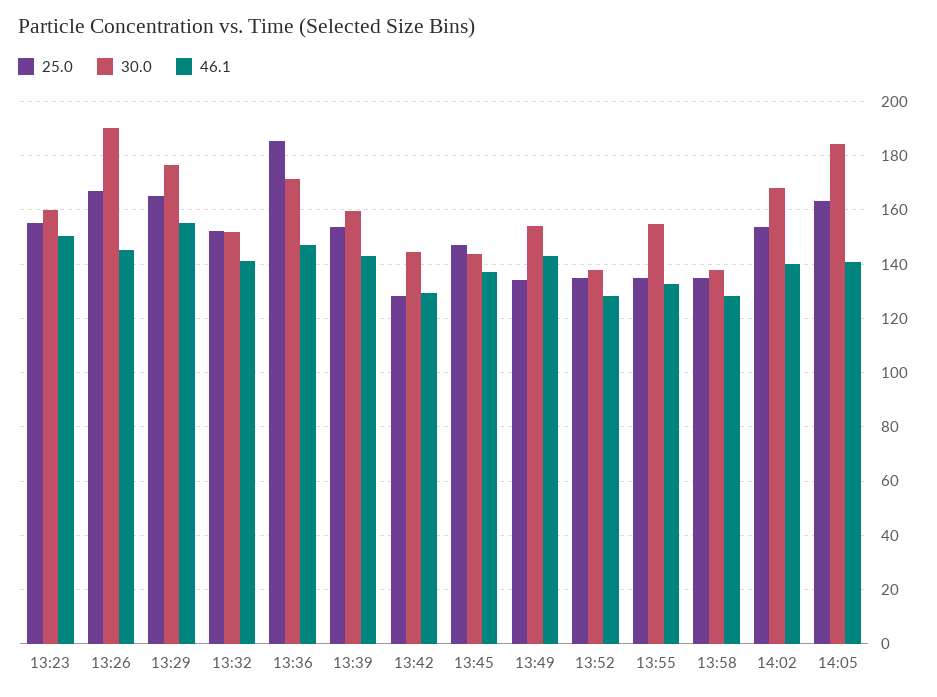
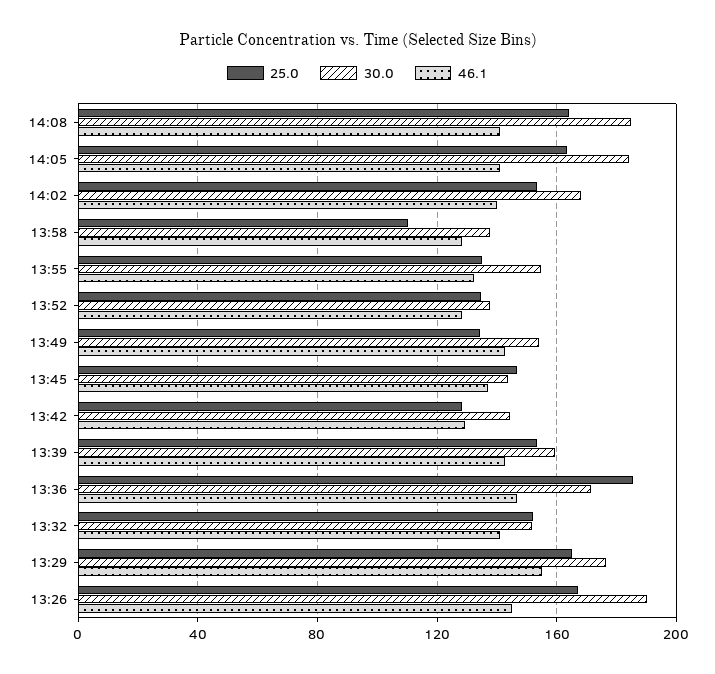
25.0, 13:23: 155 -> none
30.0, 13:23: 160 -> none
46.1, 13:23: 150 -> none
25.0, 13:58: 135 -> 110
25.0, 14:08: none -> 165
30.0, 14:08: none -> 185
46.1, 14:08: none -> 140

